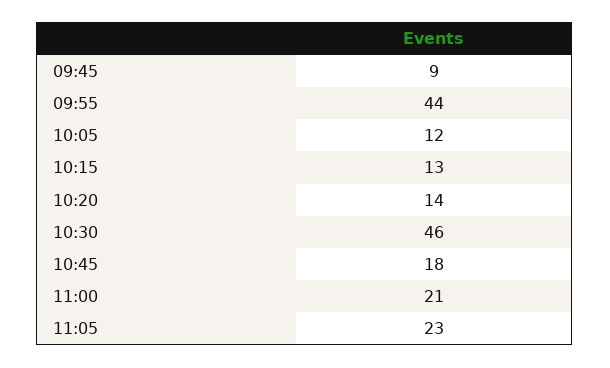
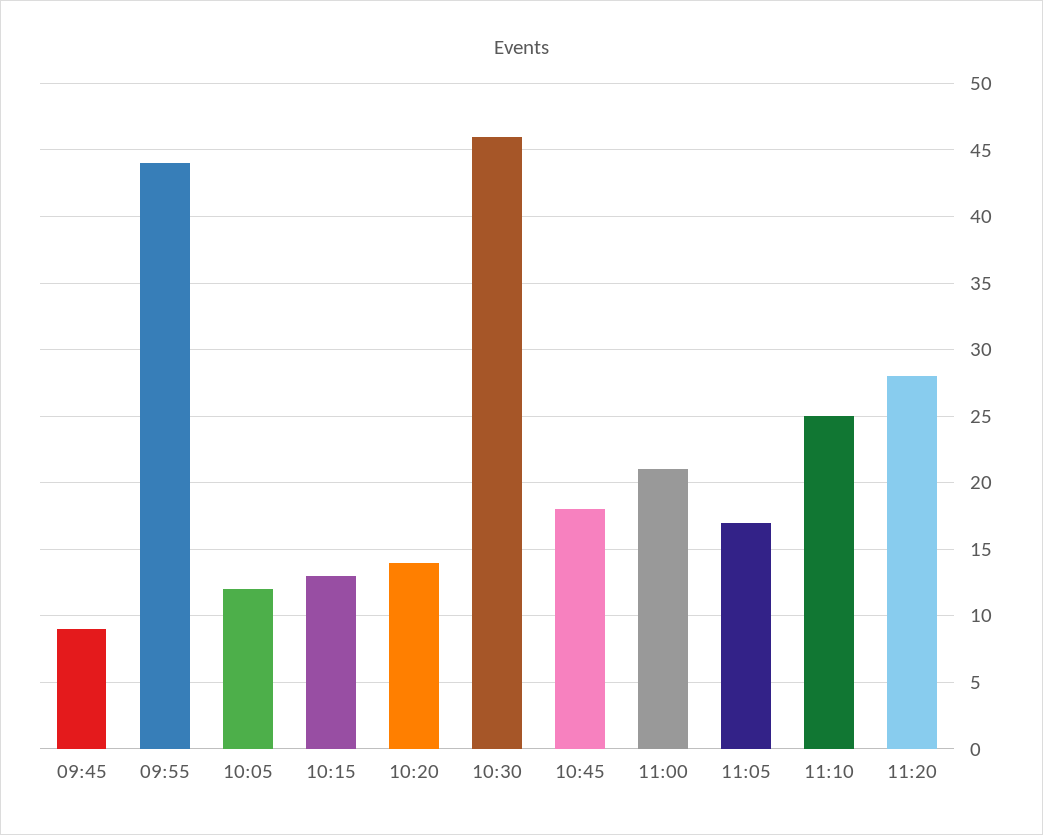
11:05: 23 -> 17
11:10: none -> 25
11:20: none -> 28

